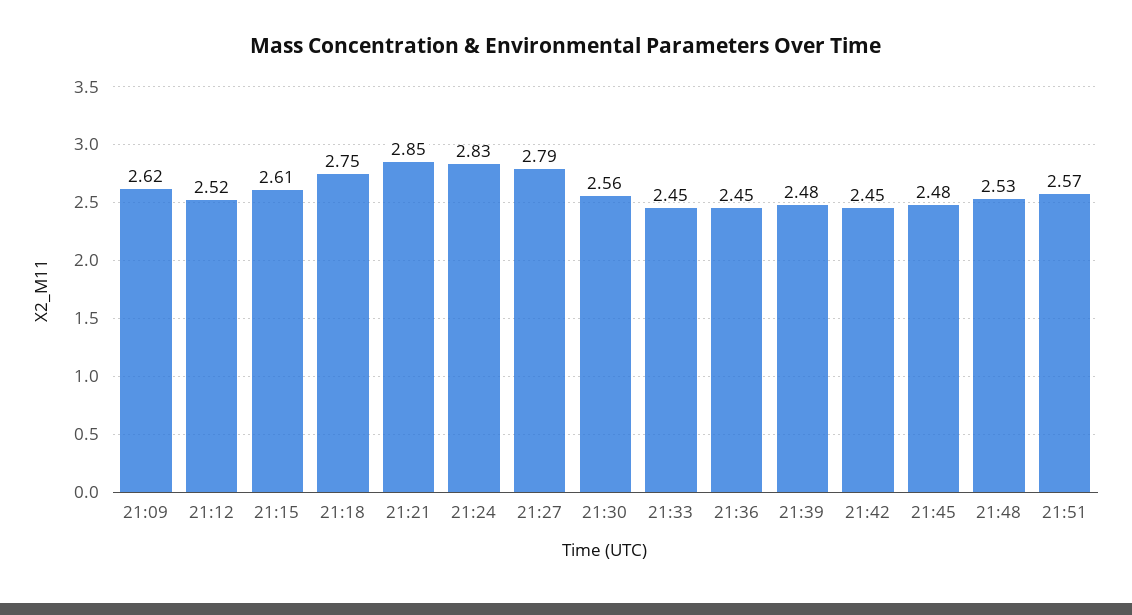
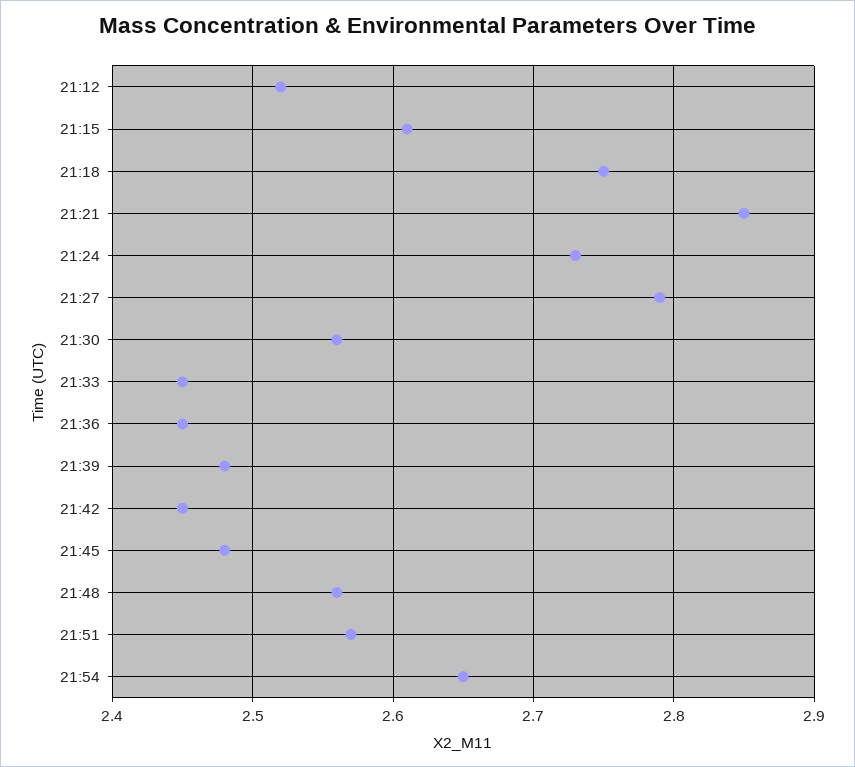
21:09: 2.62 -> none
21:24: 2.83 -> 2.73
21:48: 2.53 -> 2.56
21:54: none -> 2.65

